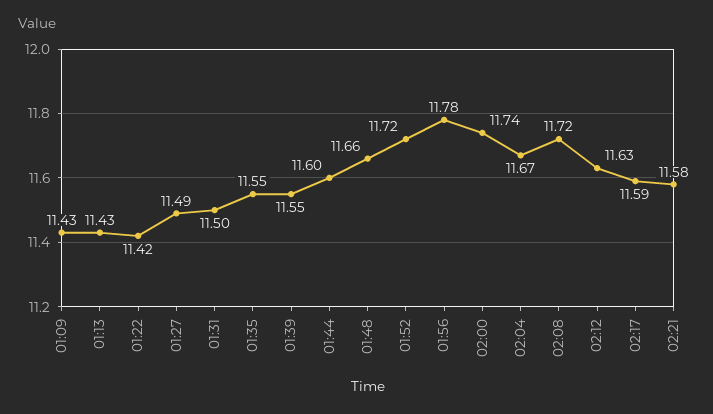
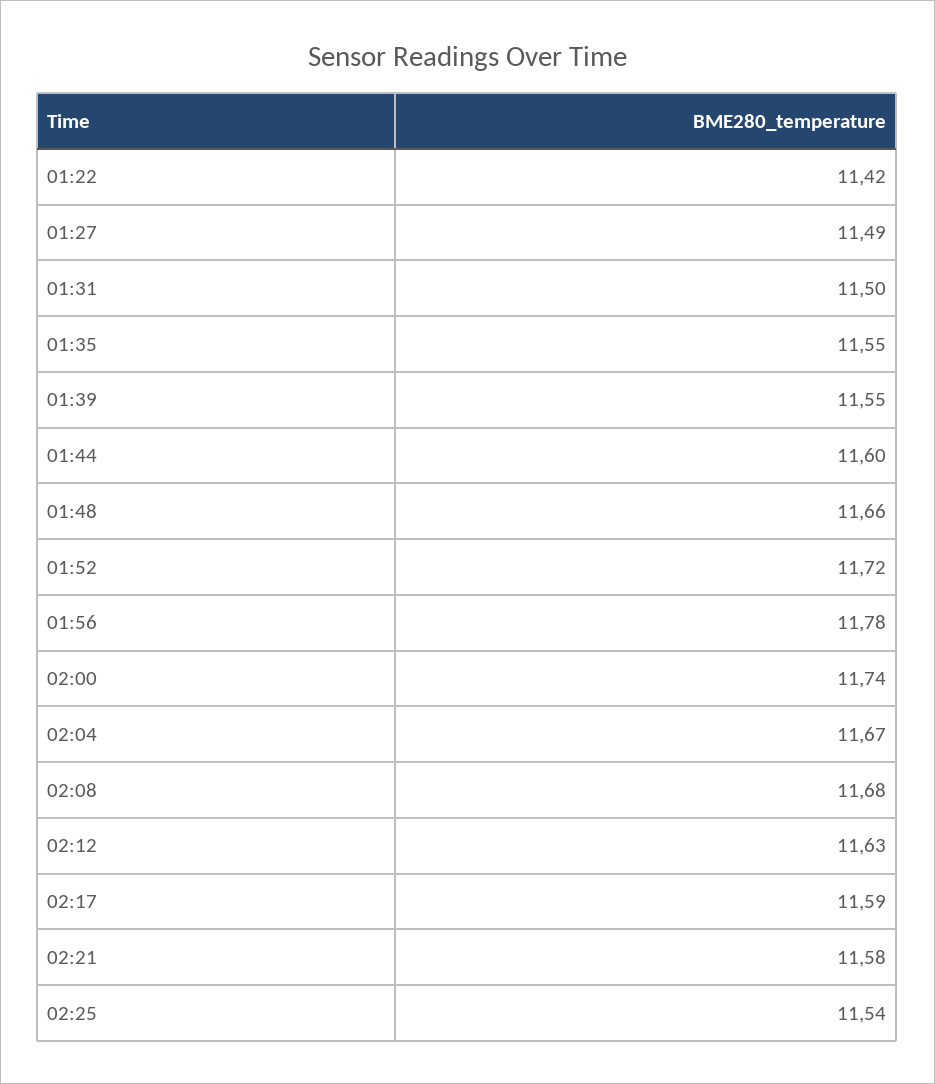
01:09: 11.43 -> none
01:13: 11.43 -> none
02:08: 11.72 -> 11.68
02:25: none -> 11.54

